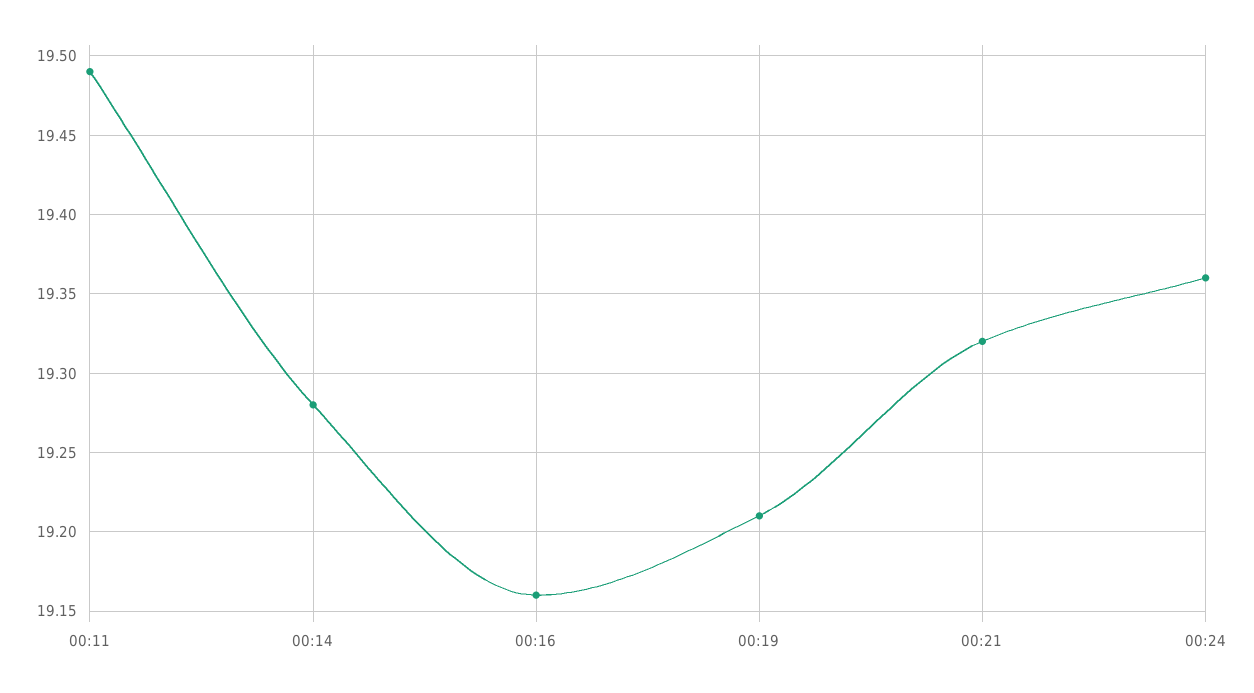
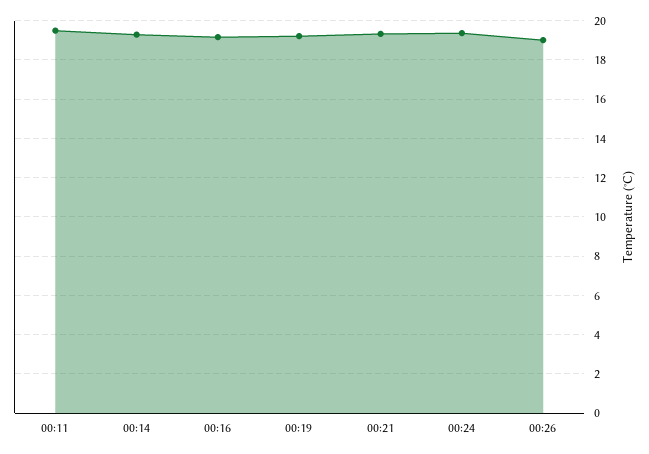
00:26: none -> 19

